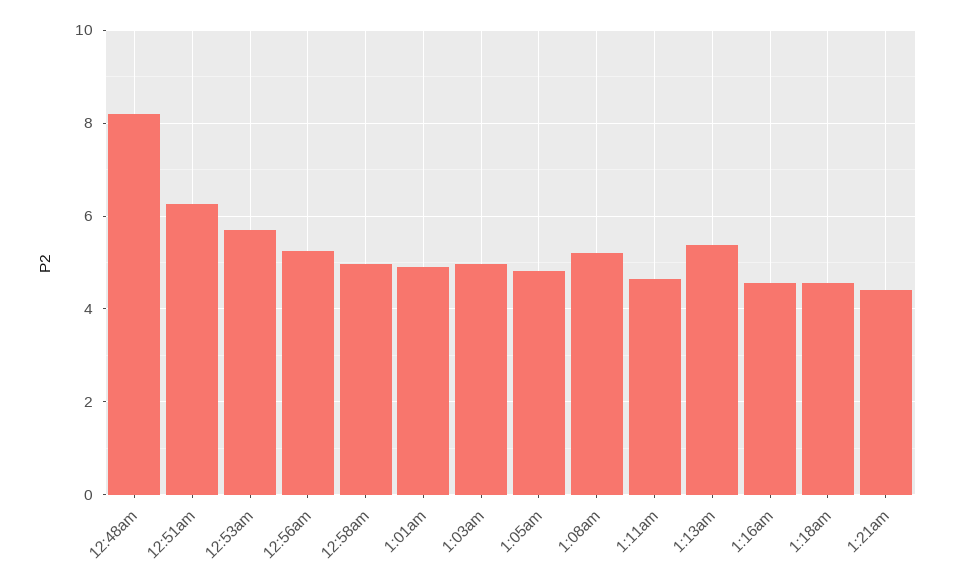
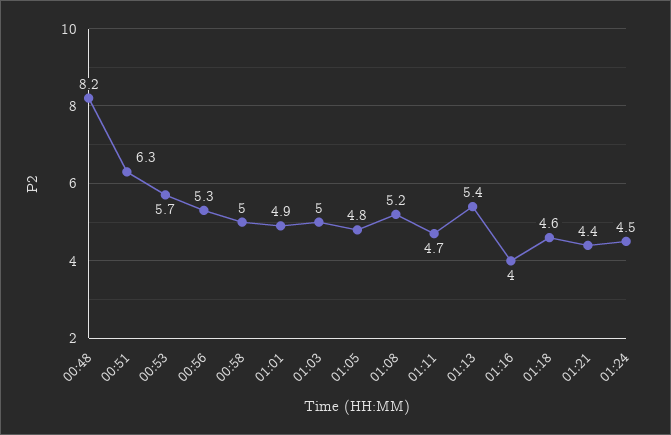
1:16am: 4.6 -> 4
01:24: none -> 4.5

